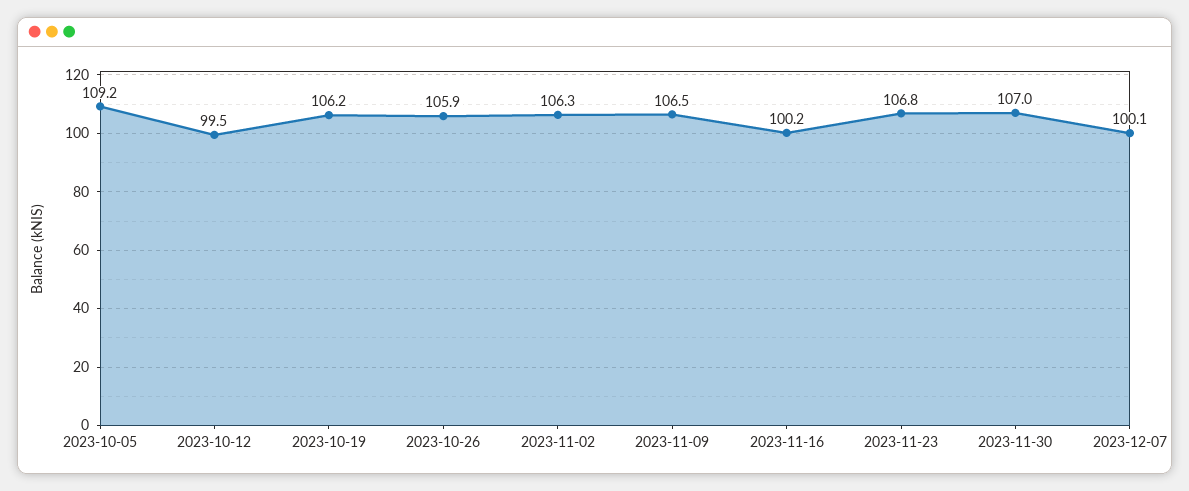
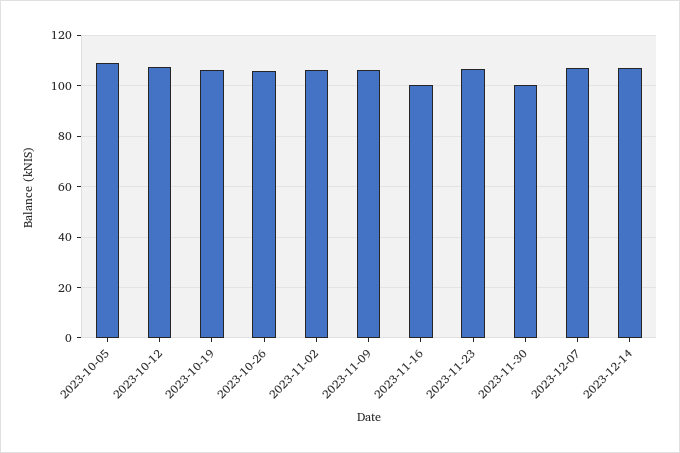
2023-10-12: 99.5 -> 107.5
2023-11-30: 107 -> 100
2023-12-07: 100.1 -> 107.5
2023-12-14: none -> 107.5

